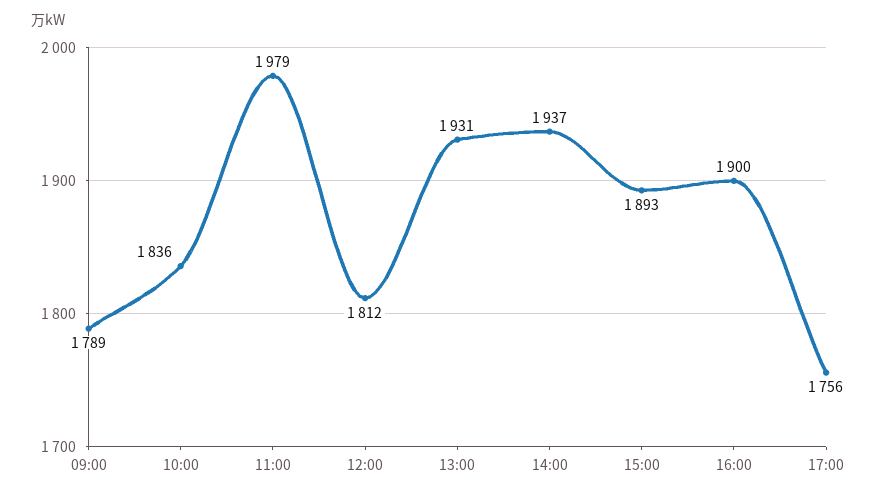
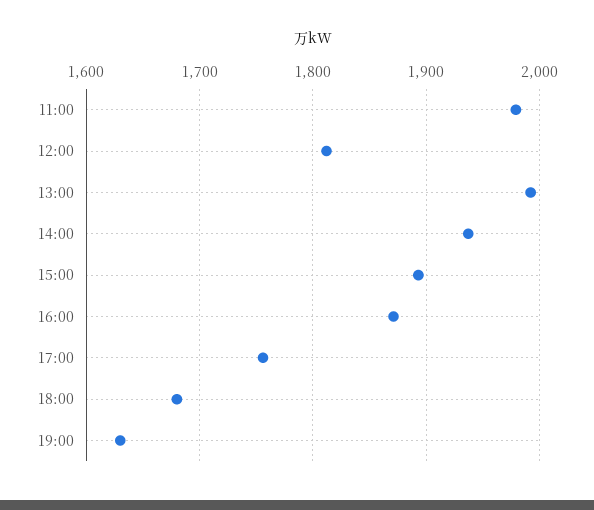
09:00: 1789 -> none
10:00: 1836 -> none
13:00: 1931 -> 1990
16:00: 1900 -> 1870
18:00: none -> 1680
19:00: none -> 1630

